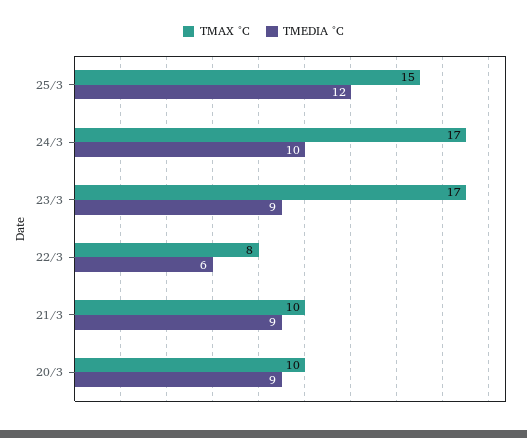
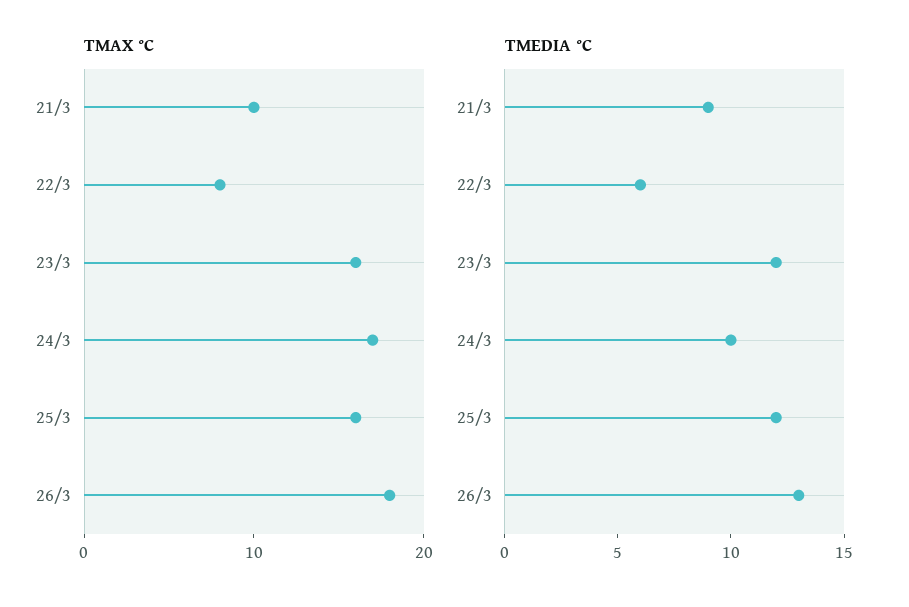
TMAX °C, 25/3: 15 -> 16
TMAX °C, 23/3: 17 -> 16
TMEDIA °C, 23/3: 9 -> 12
TMAX °C, 20/3: 10 -> none
TMEDIA °C, 20/3: 9 -> none
TMAX °C, 26/3: none -> 18
TMEDIA °C, 26/3: none -> 13

